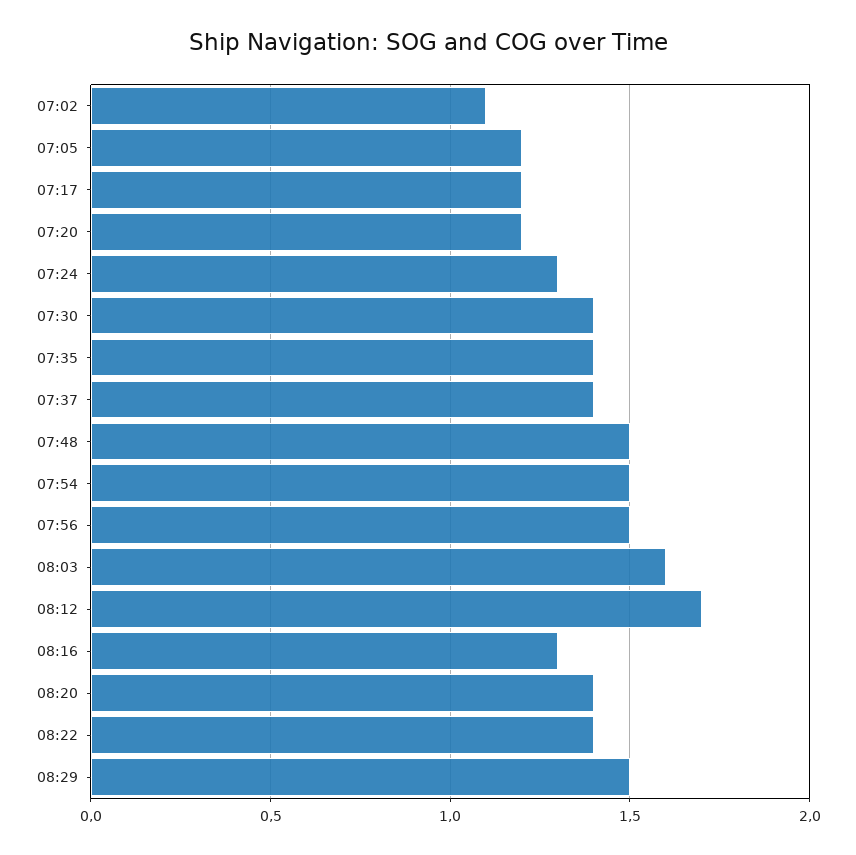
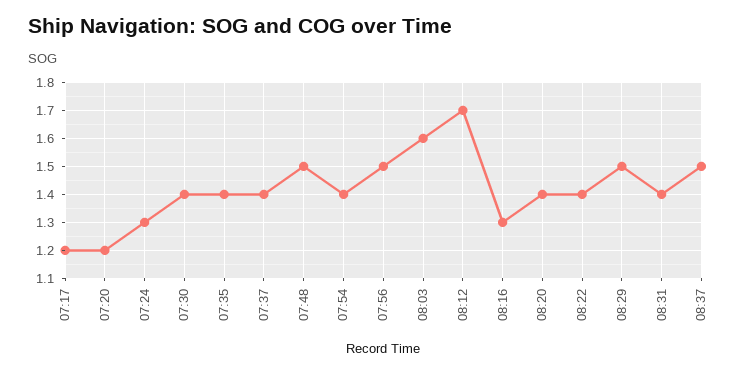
07:02: 1.1 -> none
07:05: 1.2 -> none
07:54: 1.5 -> 1.4
08:31: none -> 1.4
08:37: none -> 1.5

